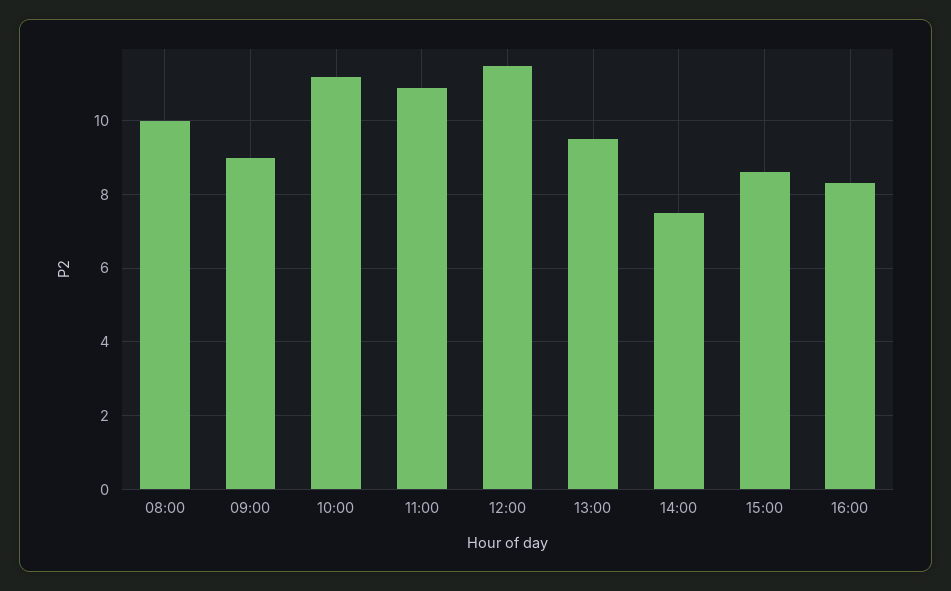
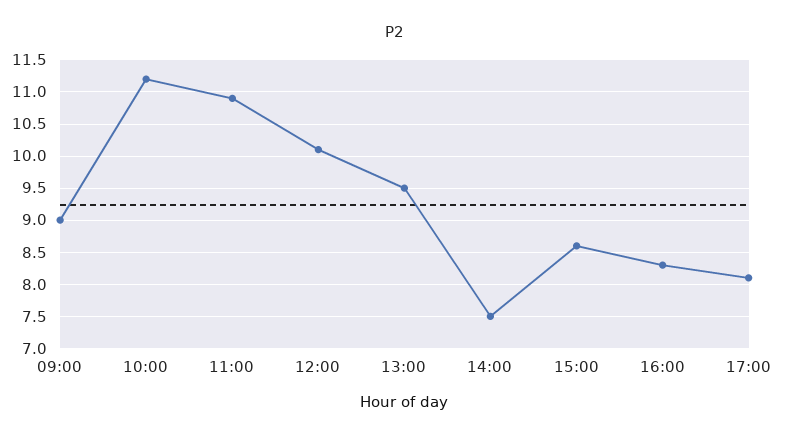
08:00: 10 -> none
12:00: 11.5 -> 10.1
17:00: none -> 8.1

